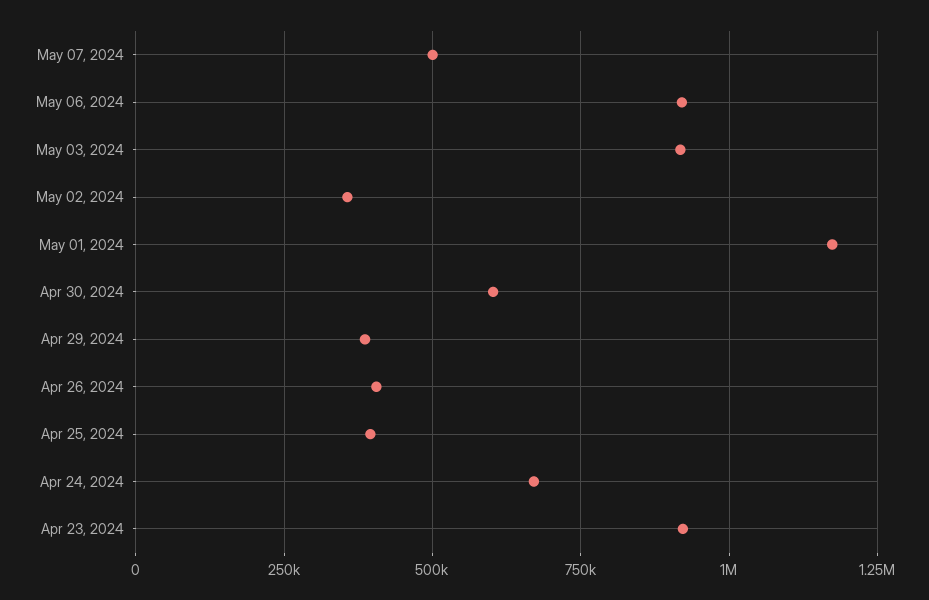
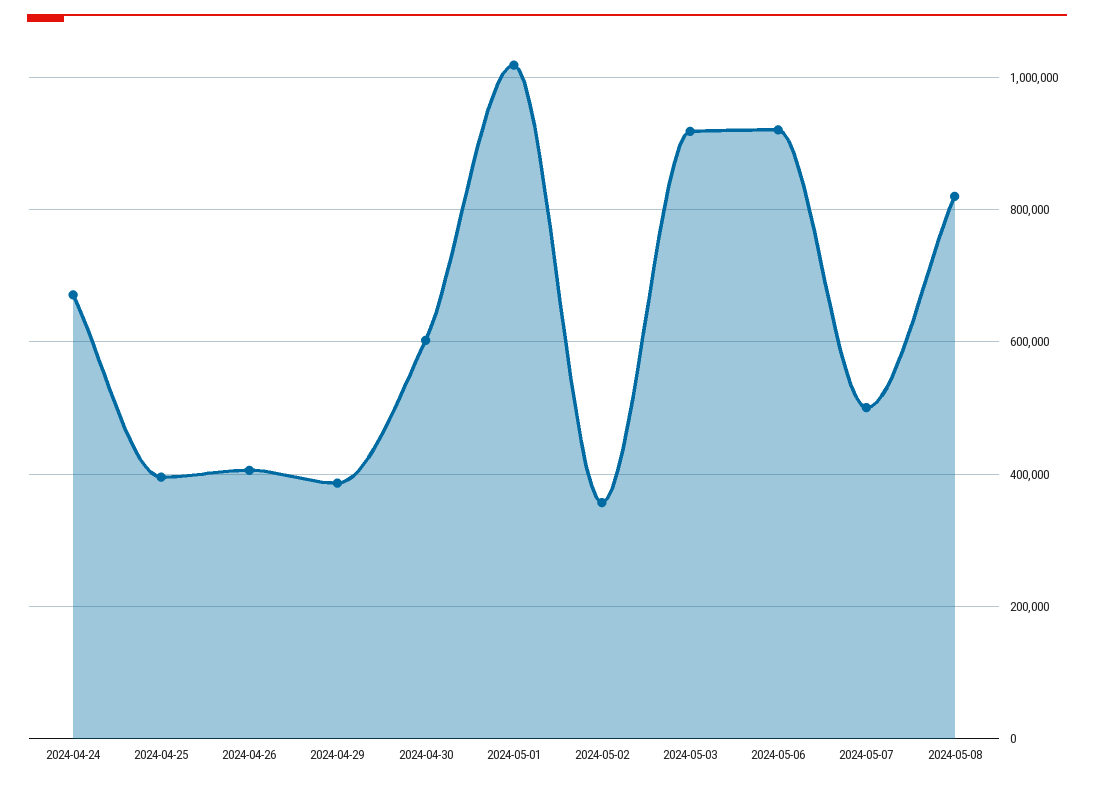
May 01, 2024: 1175000 -> 1020000
Apr 23, 2024: 925000 -> none
2024-05-08: none -> 820000

